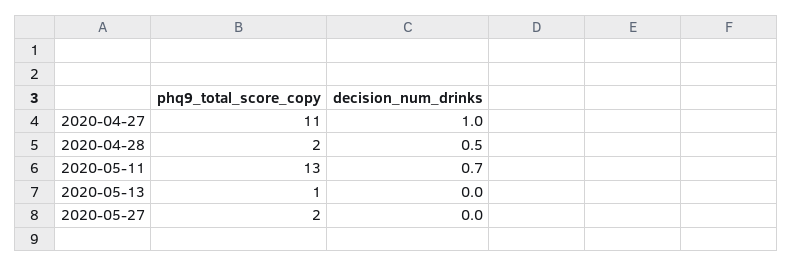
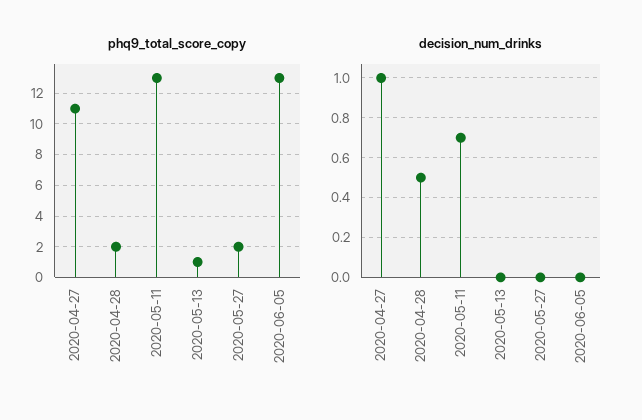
phq9_total_score_copy, 2020-06-05: none -> 13
decision_num_drinks, 2020-06-05: none -> 0

